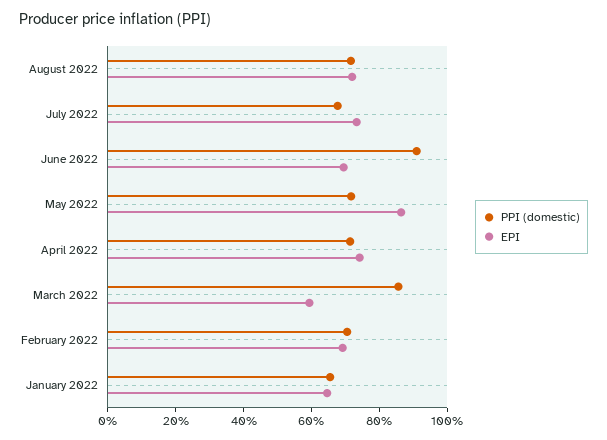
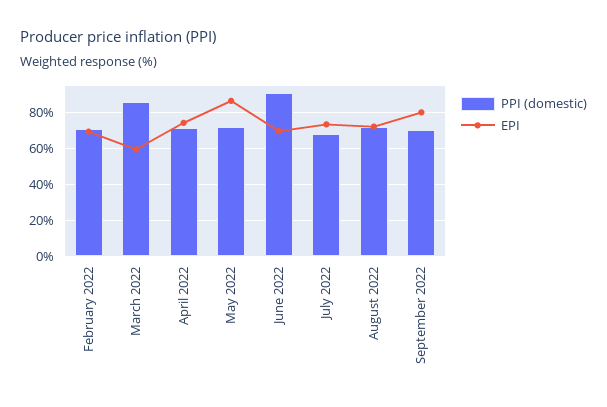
PPI (domestic), January 2022: 65 -> none
EPI, January 2022: 65 -> none
PPI (domestic), September 2022: none -> 70
EPI, September 2022: none -> 80

